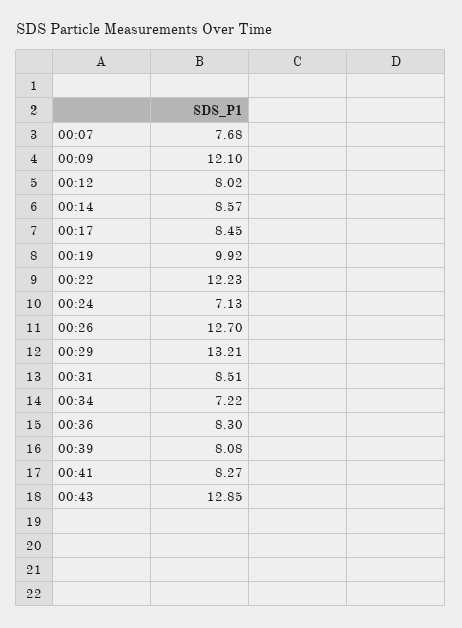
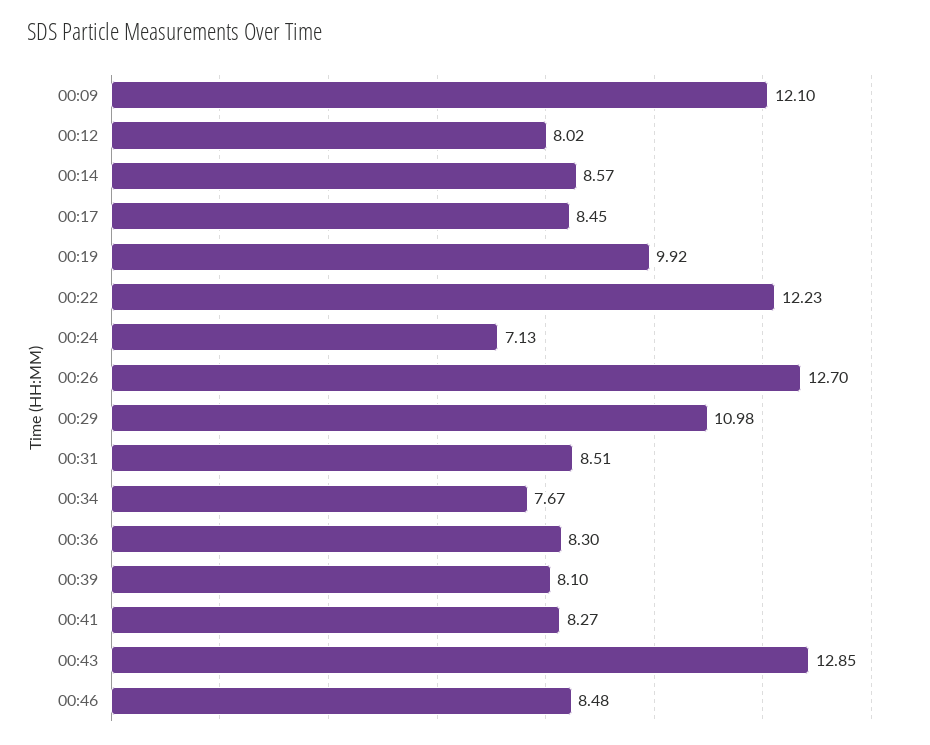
00:07: 7.68 -> none
00:29: 13.21 -> 10.98
00:34: 7.22 -> 7.67
00:39: 8.08 -> 8.1
00:46: none -> 8.48

